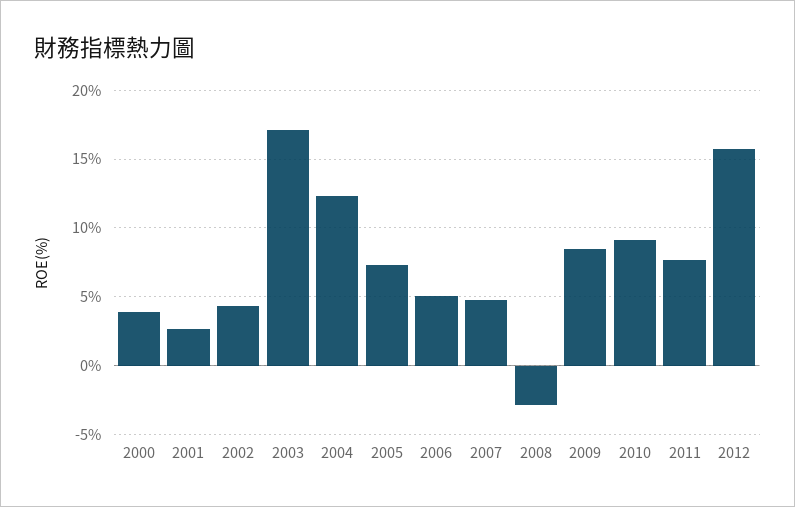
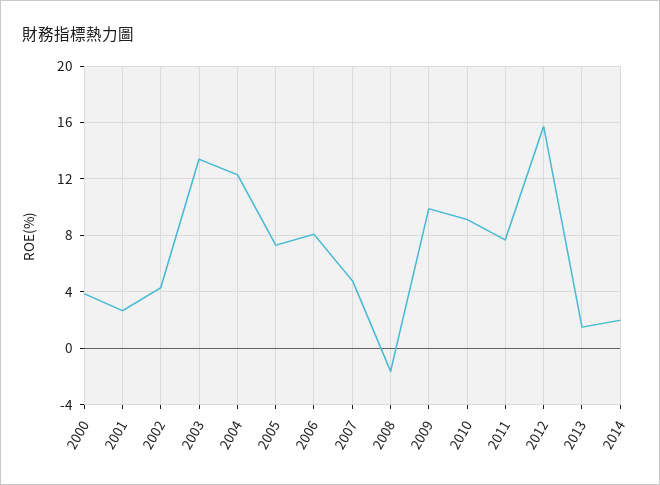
2003: 17 -> 13.5
2006: 5 -> 8
2008: -3 -> -1.5
2009: 8.5 -> 10
2013: none -> 1.5
2014: none -> 2

